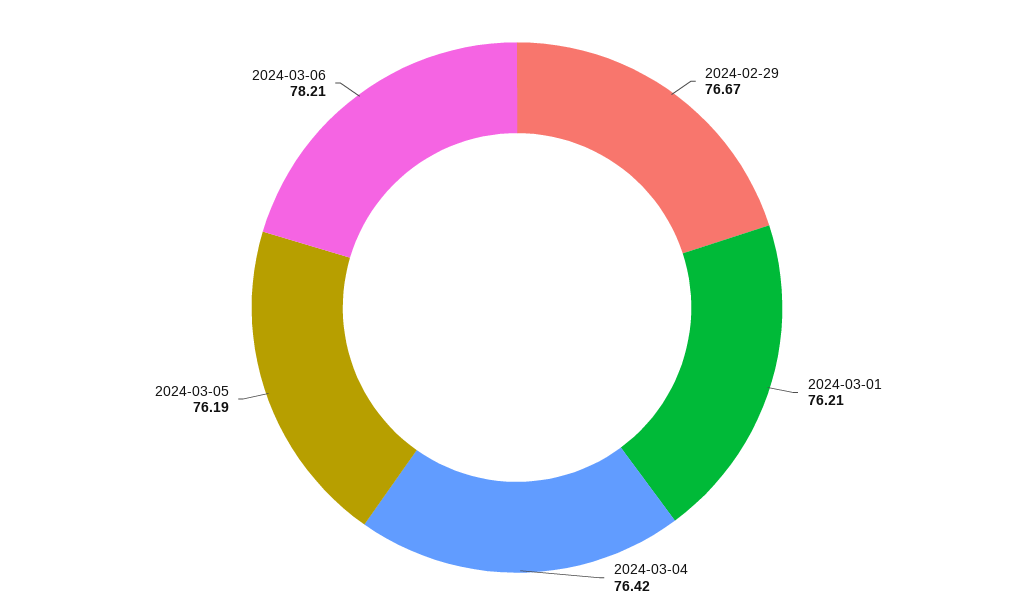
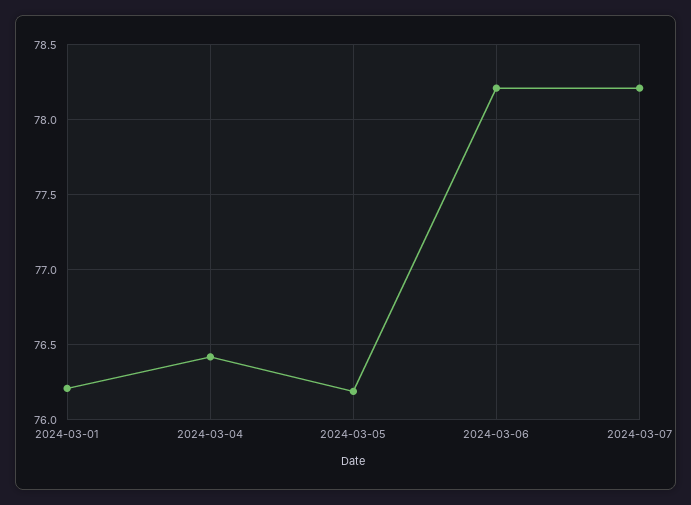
2024-02-29: 76.67 -> none
2024-03-07: none -> 78.2

